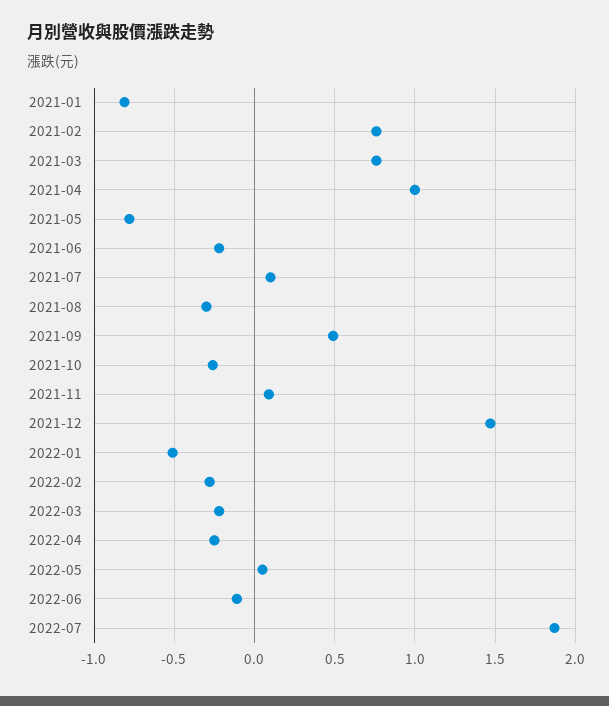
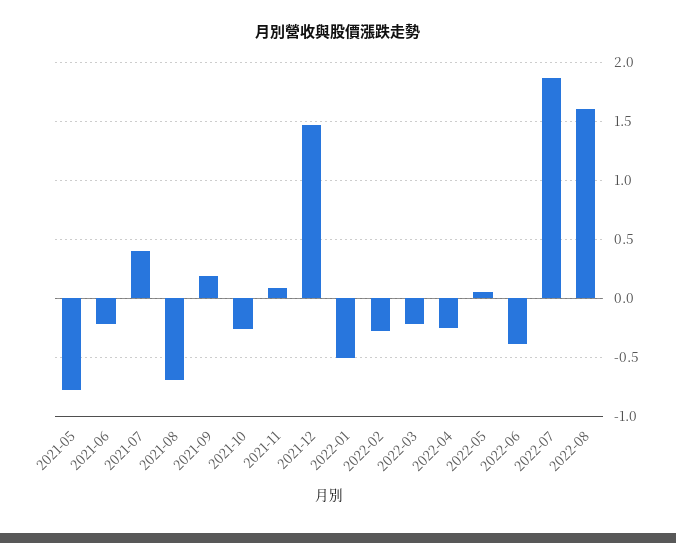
2021-01: -0.8 -> none
2021-02: 0.75 -> none
2021-03: 0.75 -> none
2021-04: 1 -> none
2021-07: 0.1 -> 0.4
2021-08: -0.3 -> -0.7
2021-09: 0.5 -> 0.2
2022-06: -0.1 -> -0.4
2022-08: none -> 1.6

